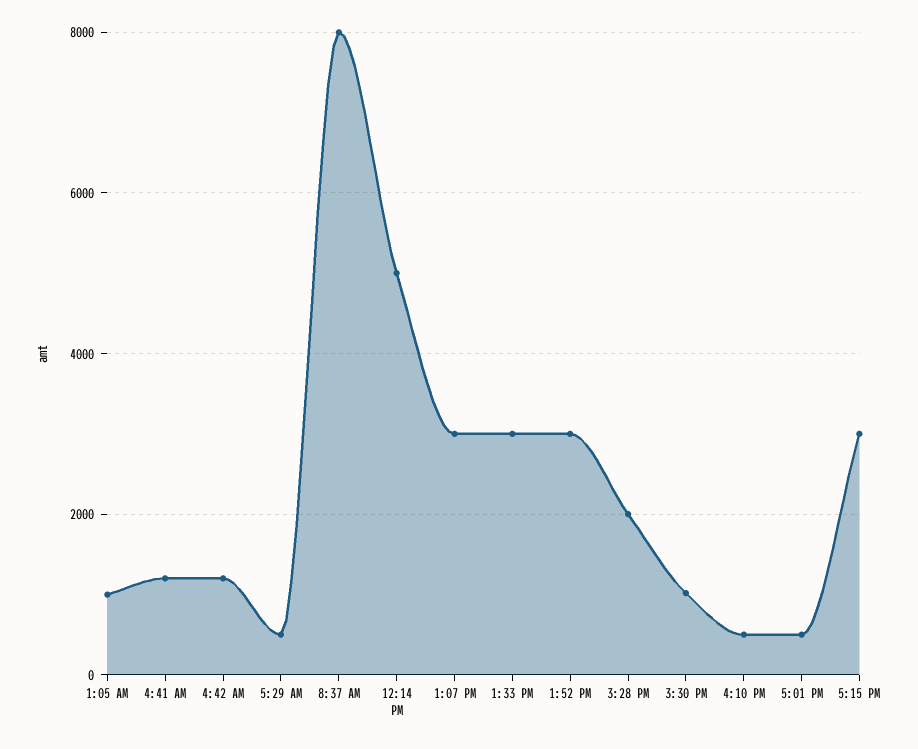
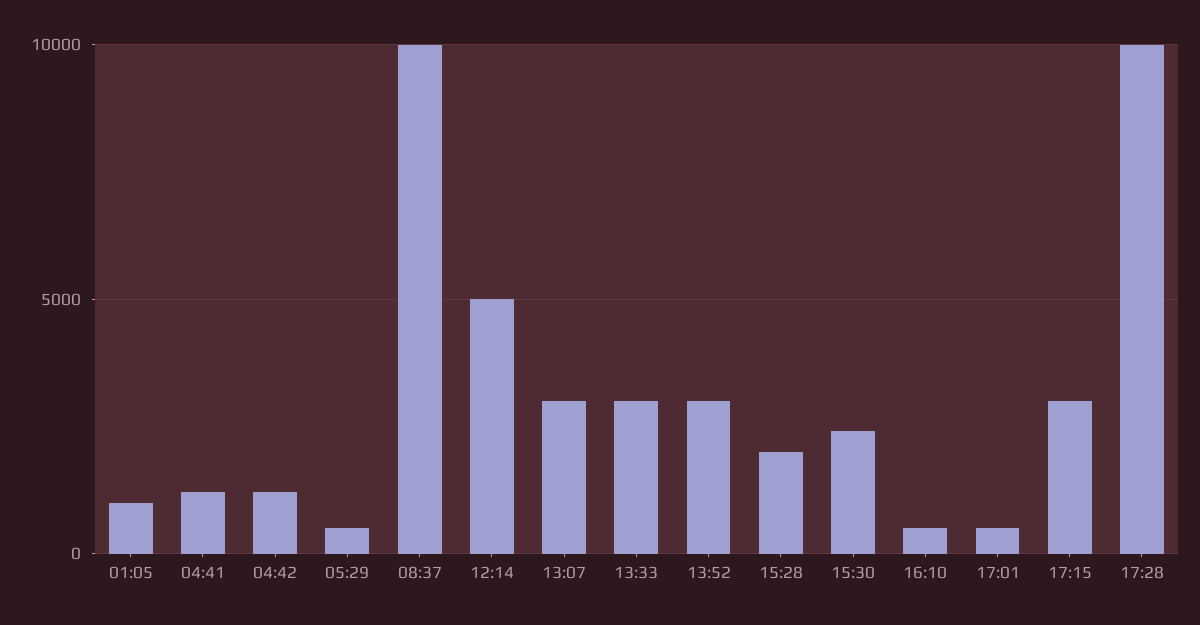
8:37 AM: 8000 -> 10000
3:30 PM: 1000 -> 2500
17:28: none -> 10000

